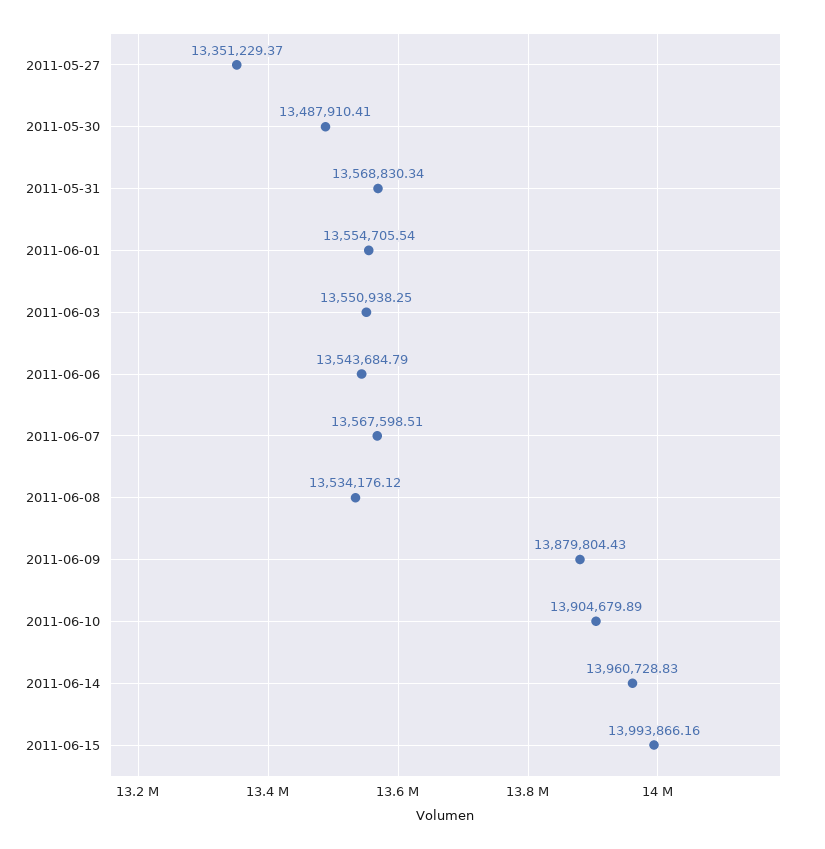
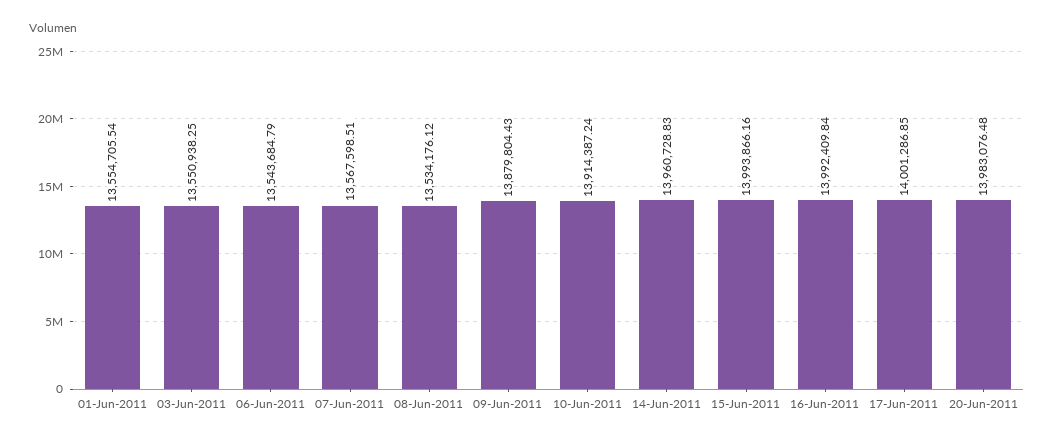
2011-05-27: 13351229.37 -> none
2011-05-30: 13487910.41 -> none
2011-05-31: 13568830.34 -> none
2011-06-10: 13904679.89 -> 13914387.24
16-Jun-2011: none -> 13992409.84
17-Jun-2011: none -> 14001286.85
20-Jun-2011: none -> 13983076.48

